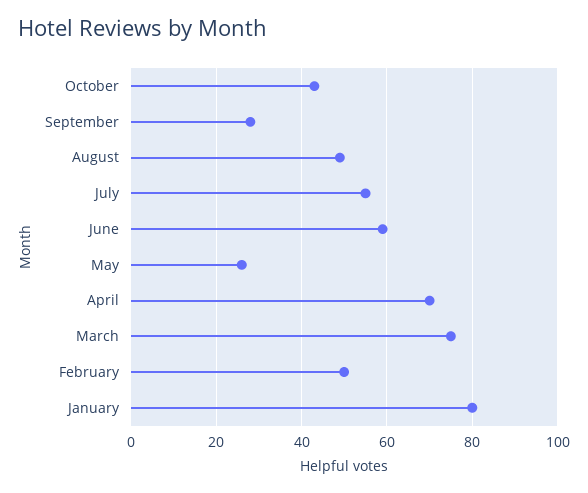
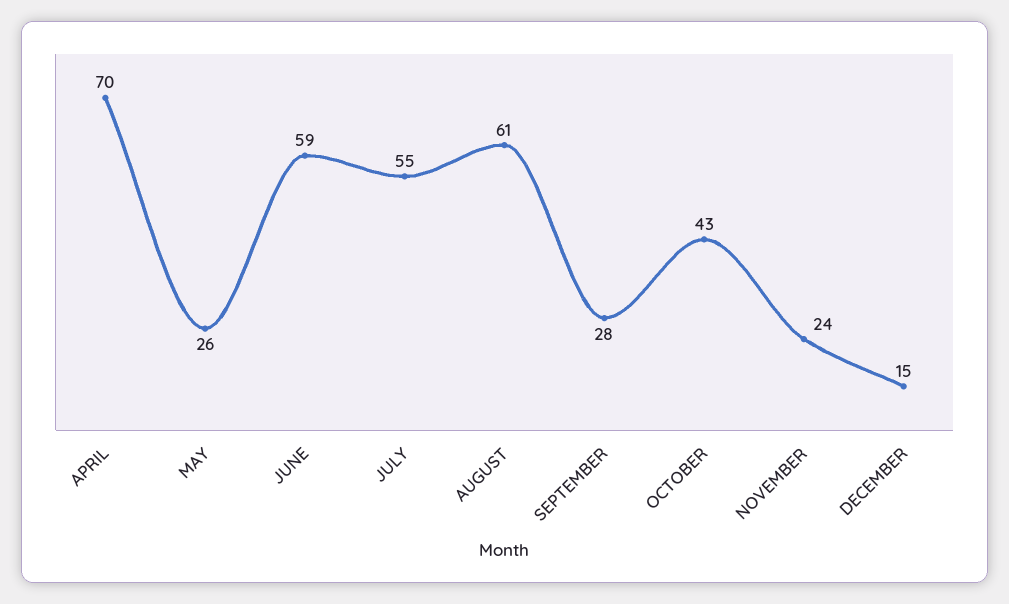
August: 50 -> 61
March: 75 -> none
February: 50 -> none
January: 80 -> none
NOVEMBER: none -> 24
DECEMBER: none -> 15

